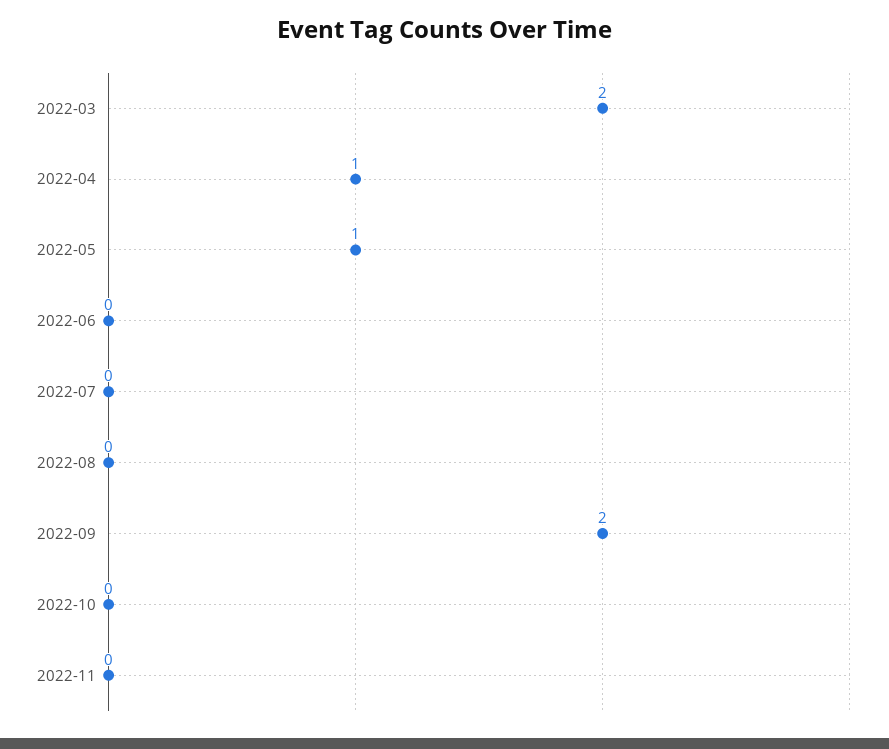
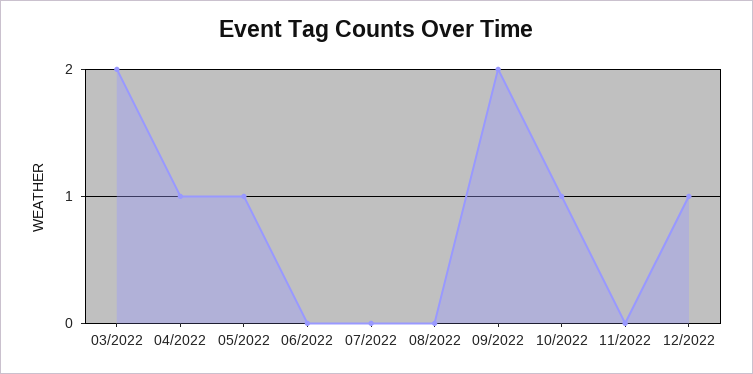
2022-10: 0 -> 1
12/2022: none -> 1

